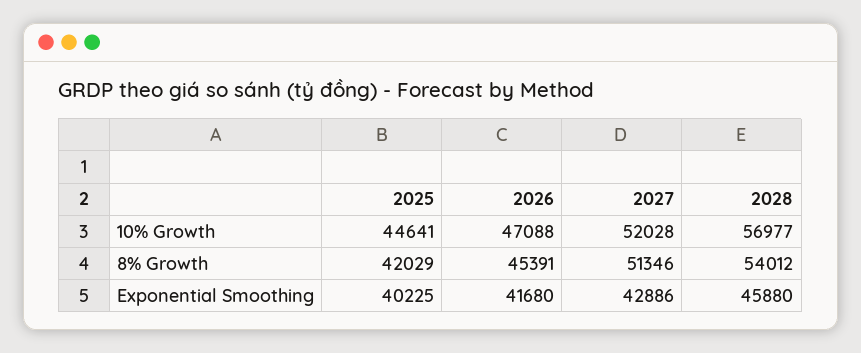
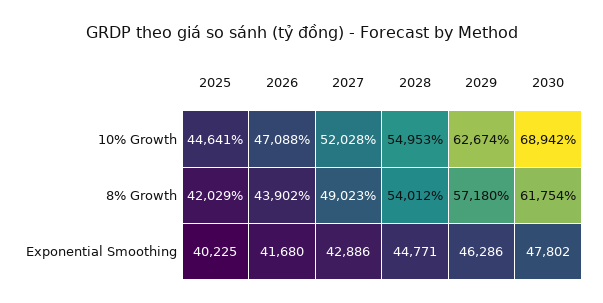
2028, 10% Growth: 56977 -> 54953
2026, 8% Growth: 45391 -> 43902
2027, 8% Growth: 51346 -> 49023
2028, Exponential Smoothing: 45880 -> 44771
2029, 10% Growth: none -> 62674
2030, 10% Growth: none -> 68942
2029, 8% Growth: none -> 57180
2030, 8% Growth: none -> 61754
2029, Exponential Smoothing: none -> 46286
2030, Exponential Smoothing: none -> 47802

